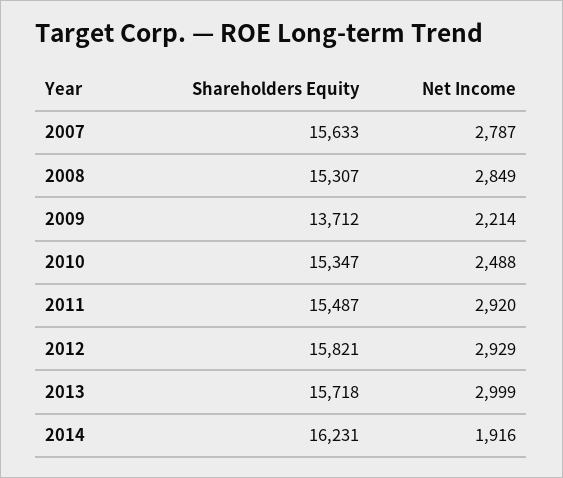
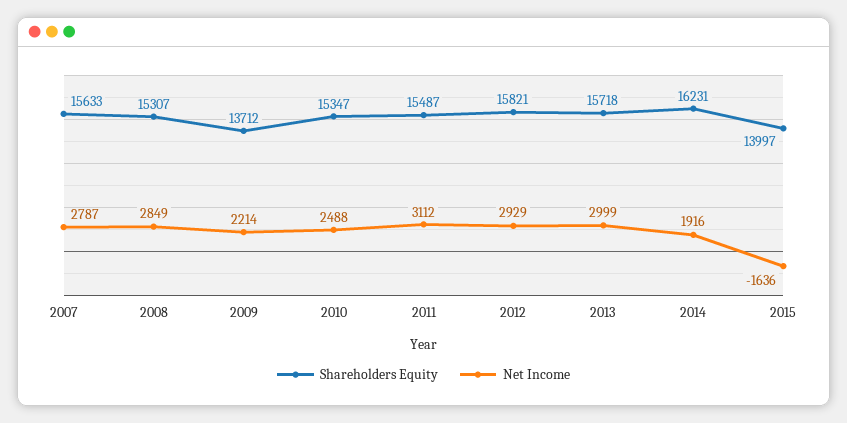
Net Income, 2011: 2920 -> 3112
Shareholders Equity, 2015: none -> 13997
Net Income, 2015: none -> -1636

